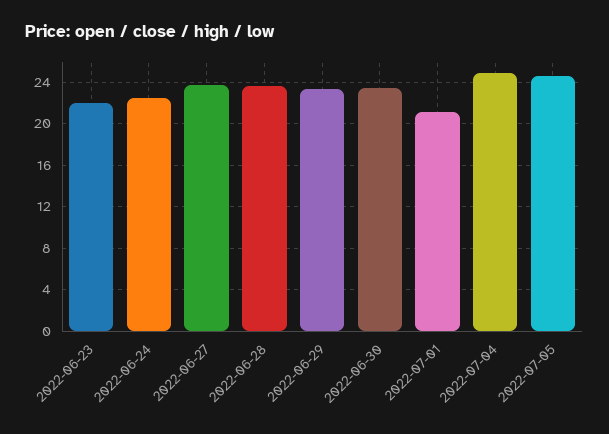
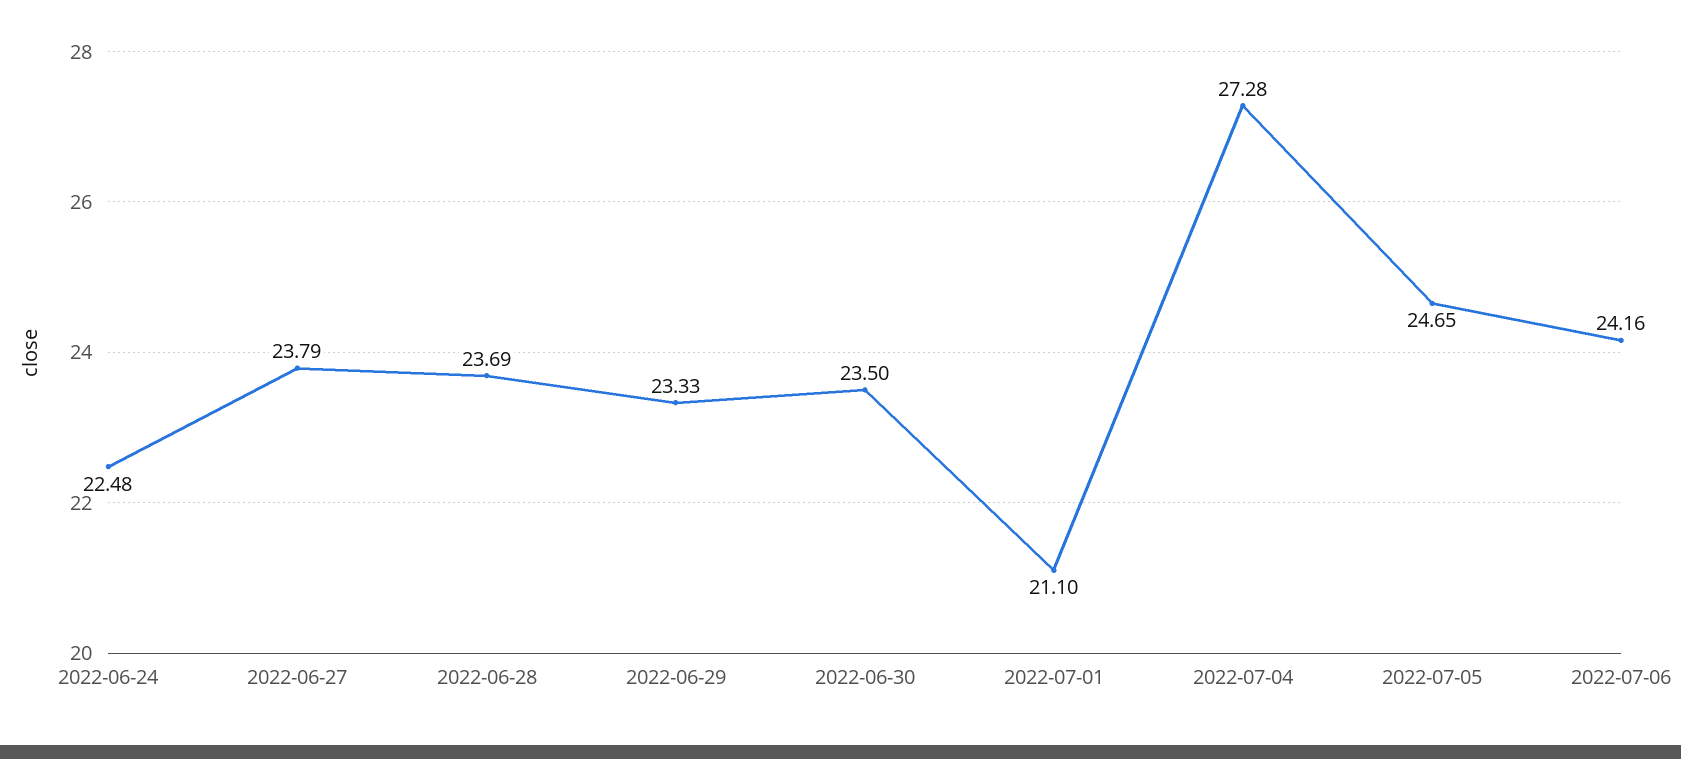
2022-06-23: 22 -> none
2022-07-04: 25 -> 27.28
2022-07-06: none -> 24.16

